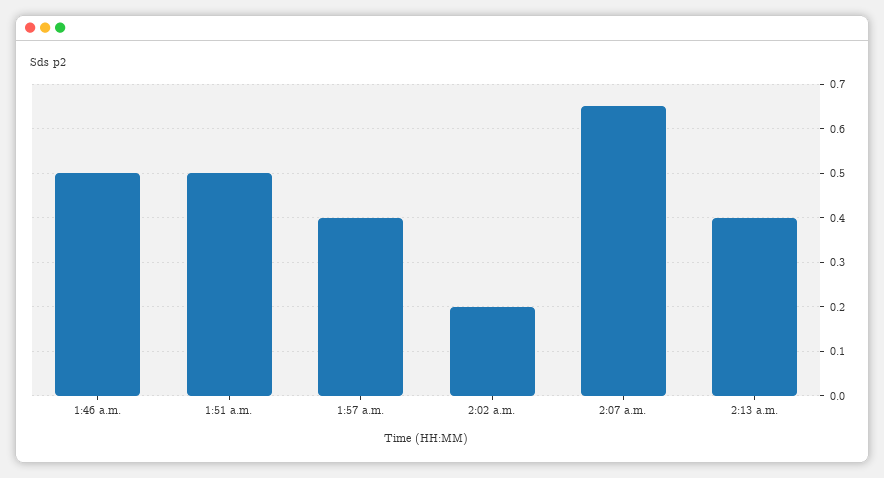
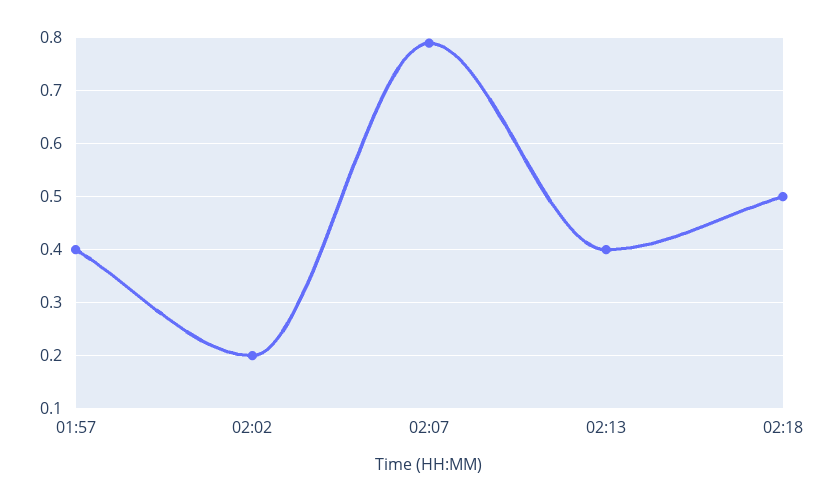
1:46 a.m.: 0.5 -> none
1:51 a.m.: 0.5 -> none
2:07 a.m.: 0.65 -> 0.8
02:18: none -> 0.5

